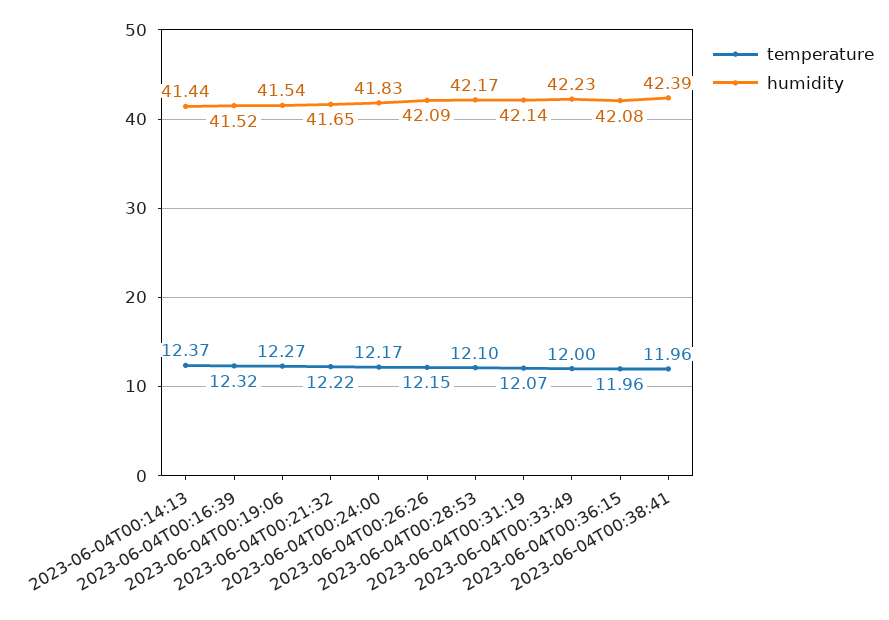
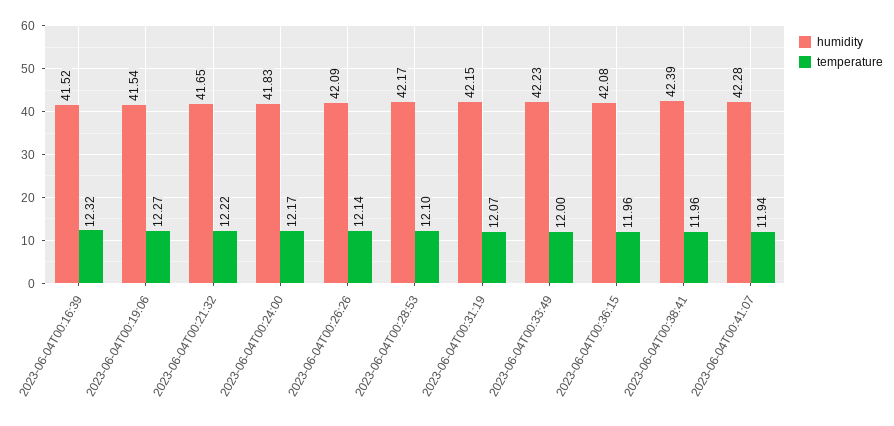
temperature, 2023-06-04T00:14:13: 12.37 -> none
humidity, 2023-06-04T00:14:13: 41.44 -> none
temperature, 2023-06-04T00:26:26: 12.15 -> 12.14
humidity, 2023-06-04T00:31:19: 42.14 -> 42.15
humidity, 2023-06-04T00:41:07: none -> 42.28
temperature, 2023-06-04T00:41:07: none -> 11.94

